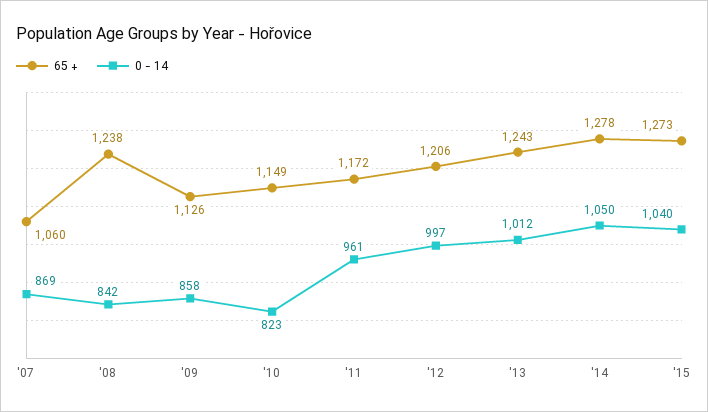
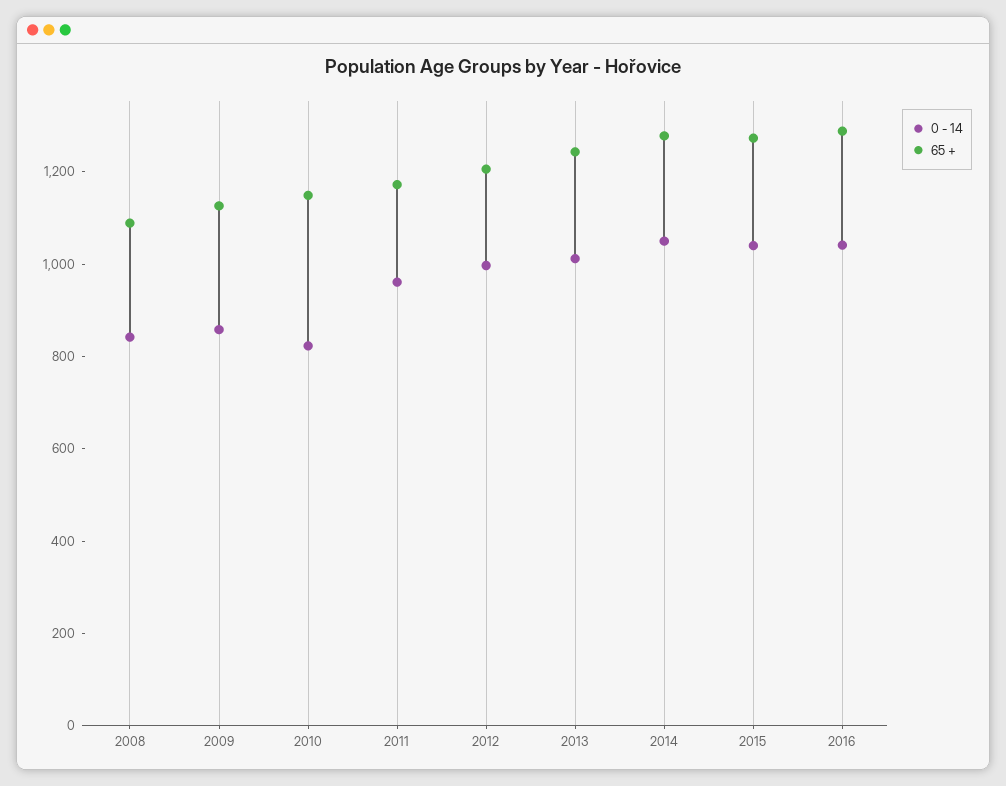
65 +, '07: 1060 -> none
0 - 14, '07: 869 -> none
65 +, '08: 1238 -> 1100
0 - 14, 2016: none -> 1050
65 +, 2016: none -> 1300

